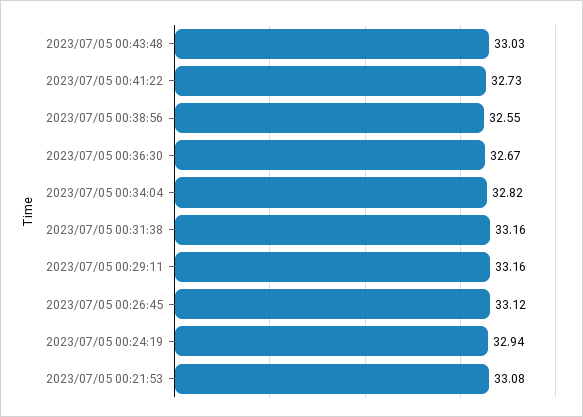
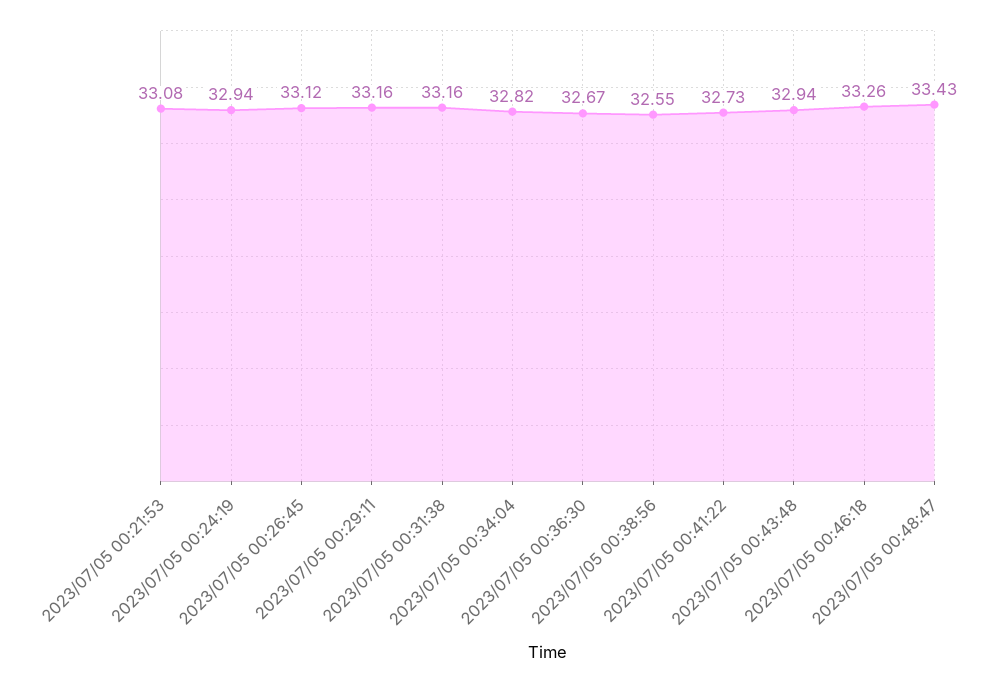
2023/07/05 00:43:48: 33.03 -> 32.94
2023/07/05 00:46:18: none -> 33.26
2023/07/05 00:48:47: none -> 33.43

